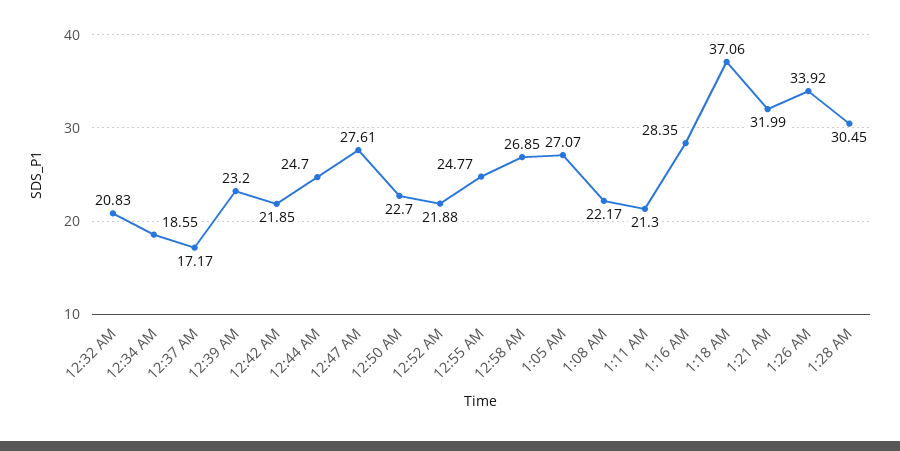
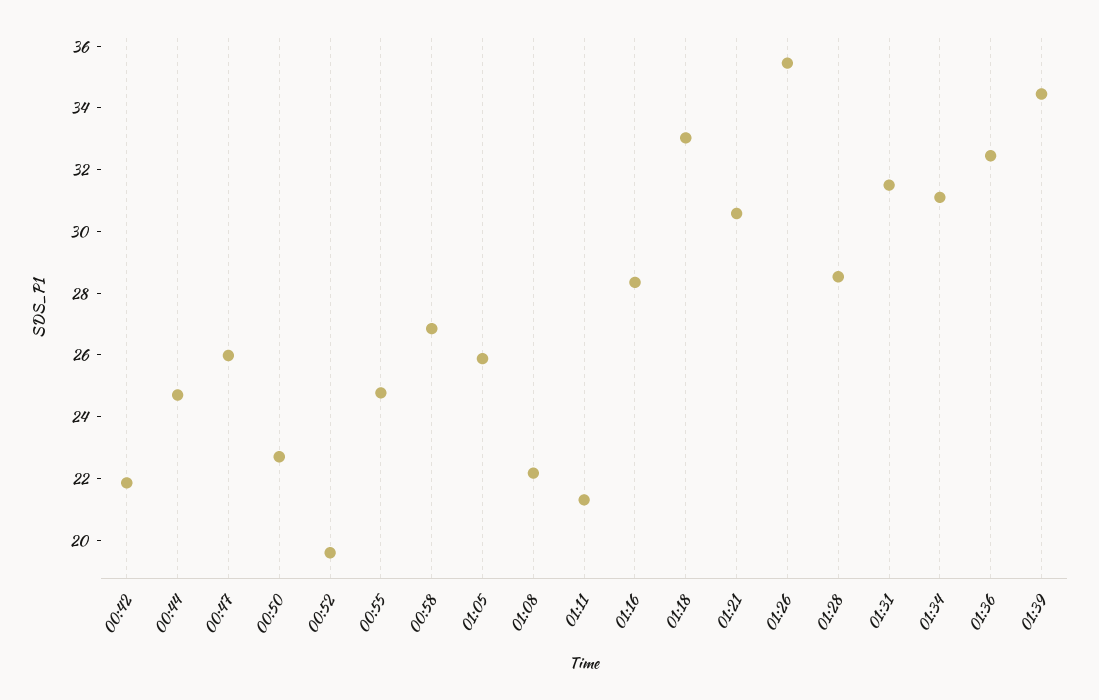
12:32 AM: 20.83 -> none
12:34 AM: 18.55 -> none
12:37 AM: 17.17 -> none
12:39 AM: 23.2 -> none
12:47 AM: 27.61 -> 26
12:52 AM: 21.88 -> 19.5
1:05 AM: 27.07 -> 26
1:18 AM: 37.06 -> 33
1:21 AM: 31.99 -> 30.5
1:26 AM: 33.92 -> 35.5
1:28 AM: 30.45 -> 28.5
01:31: none -> 31.5
01:34: none -> 31
01:36: none -> 32.5
01:39: none -> 34.5

